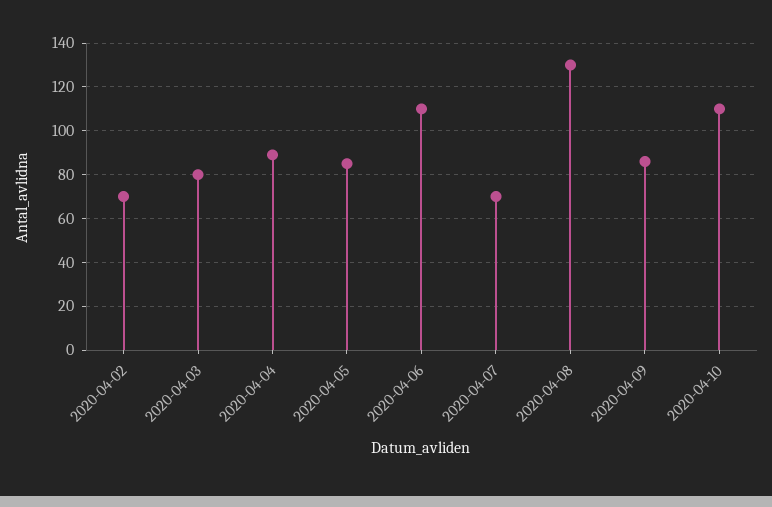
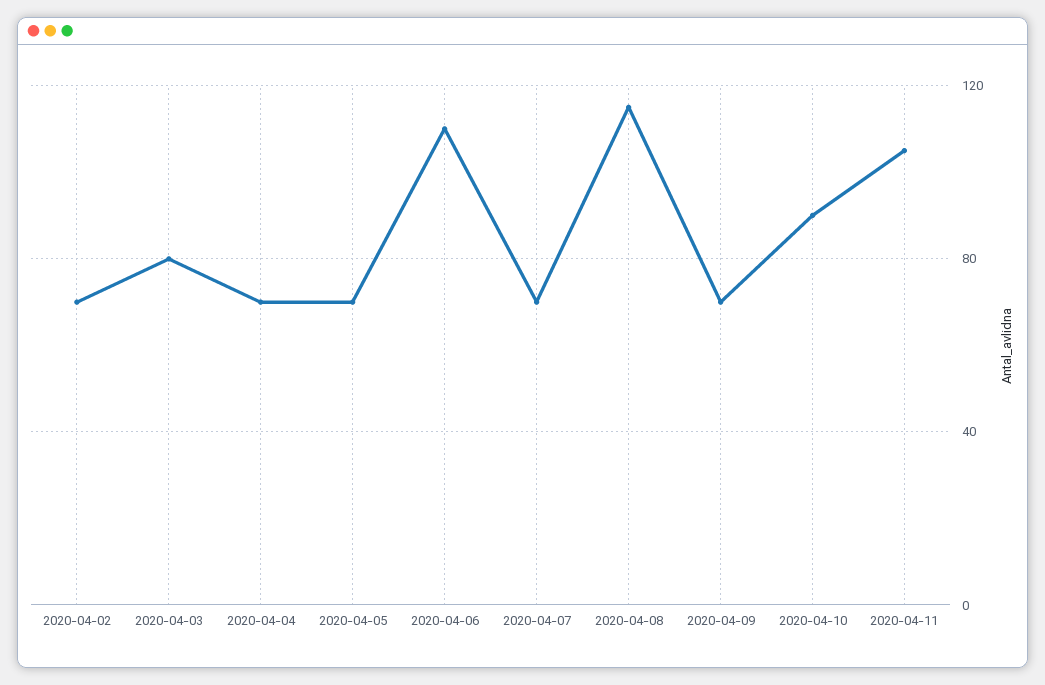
2020-04-04: 90 -> 70
2020-04-05: 85 -> 70
2020-04-08: 130 -> 115
2020-04-09: 85 -> 70
2020-04-10: 110 -> 90
2020-04-11: none -> 105

